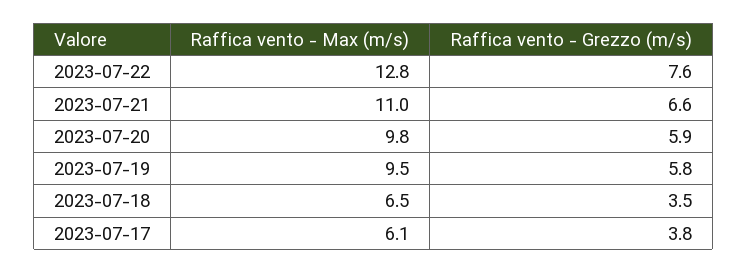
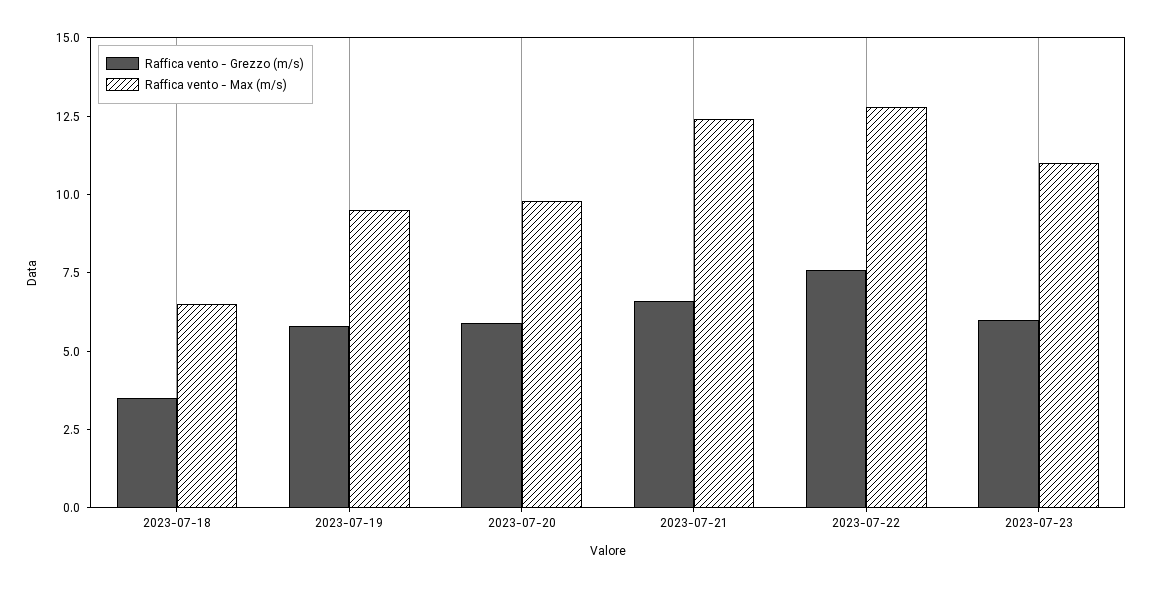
Raffica vento - Max (m/s), 2023-07-21: 11 -> 12.5
Raffica vento - Max (m/s), 2023-07-17: 6.1 -> none
Raffica vento - Grezzo (m/s), 2023-07-17: 3.8 -> none
Raffica vento - Grezzo (m/s), 2023-07-23: none -> 6
Raffica vento - Max (m/s), 2023-07-23: none -> 11

